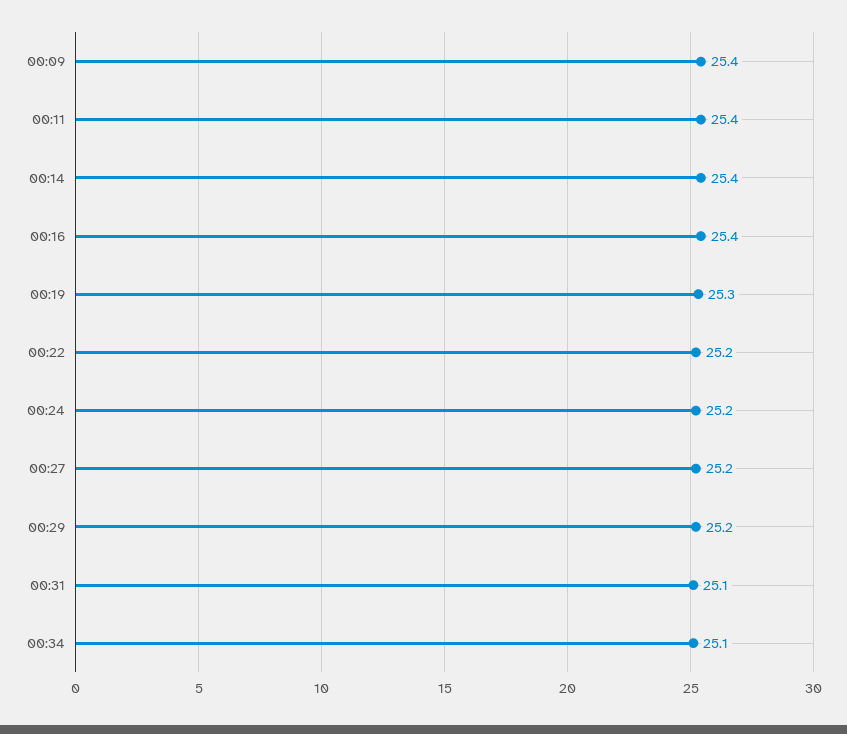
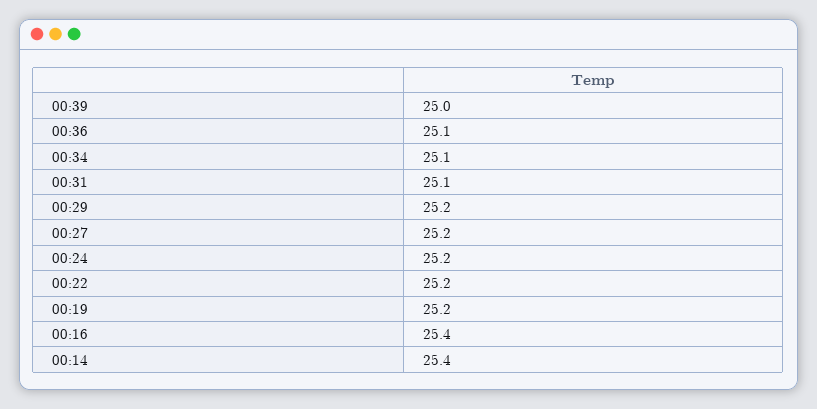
00:09: 25.4 -> none
00:11: 25.4 -> none
00:19: 25.3 -> 25.2
00:39: none -> 25
00:36: none -> 25.1

